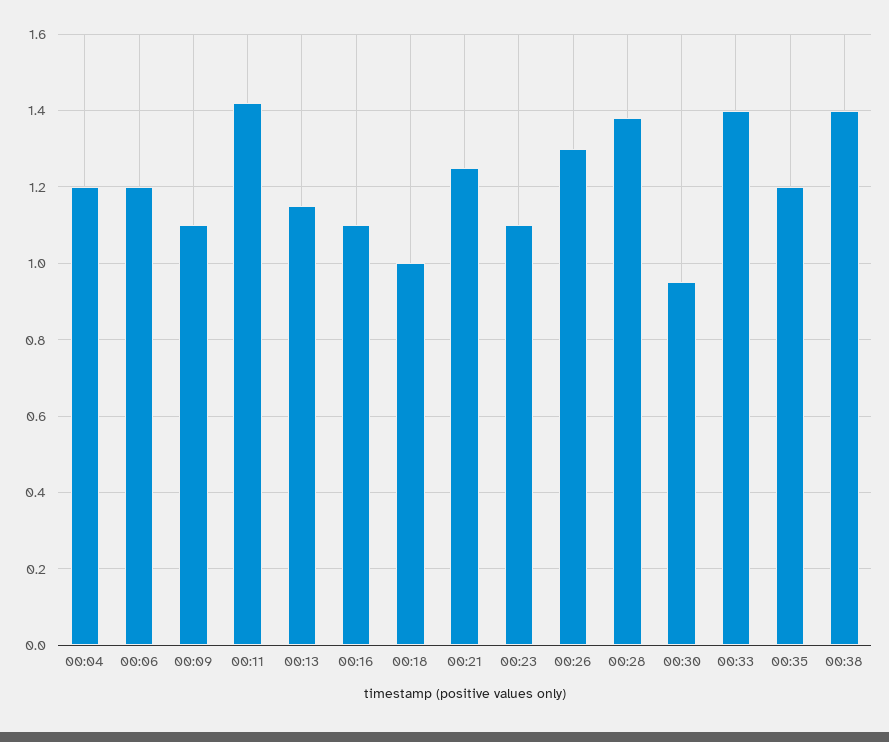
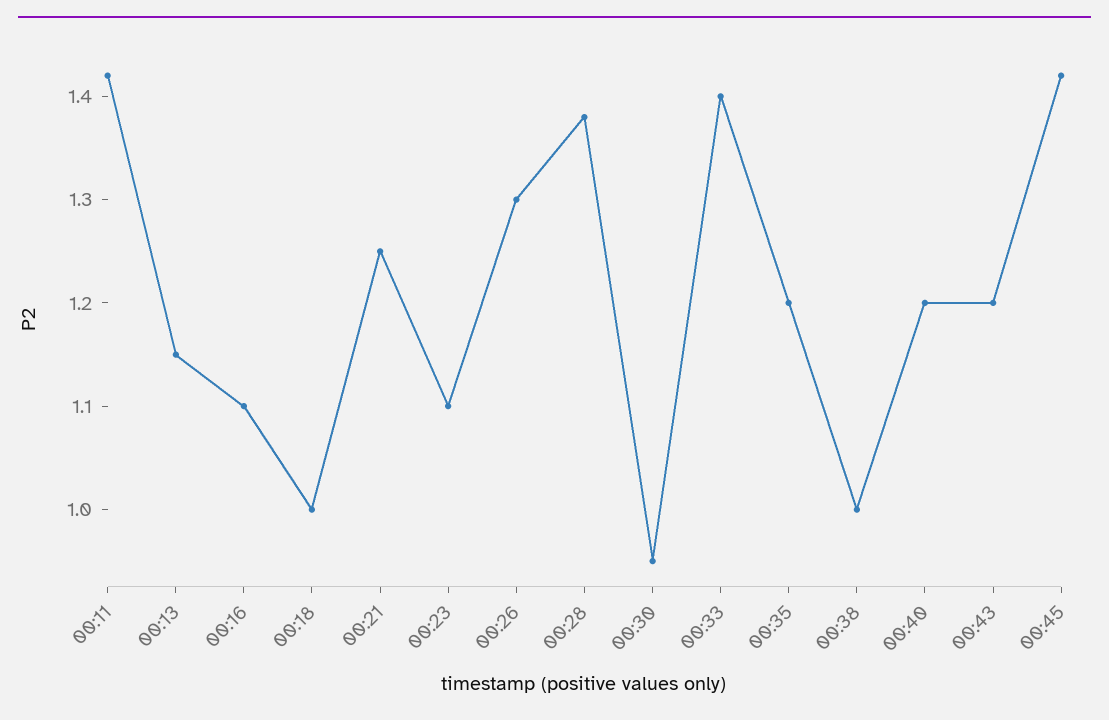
00:04: 1.2 -> none
00:06: 1.2 -> none
00:09: 1.1 -> none
00:38: 1.4 -> 1
00:40: none -> 1.2
00:43: none -> 1.2
00:45: none -> 1.42

